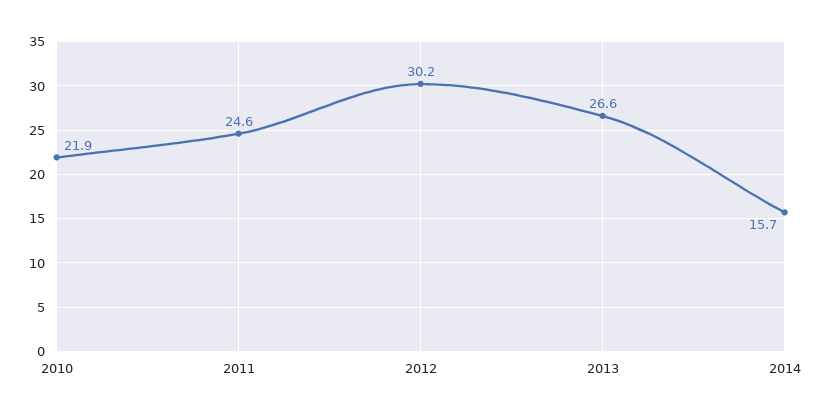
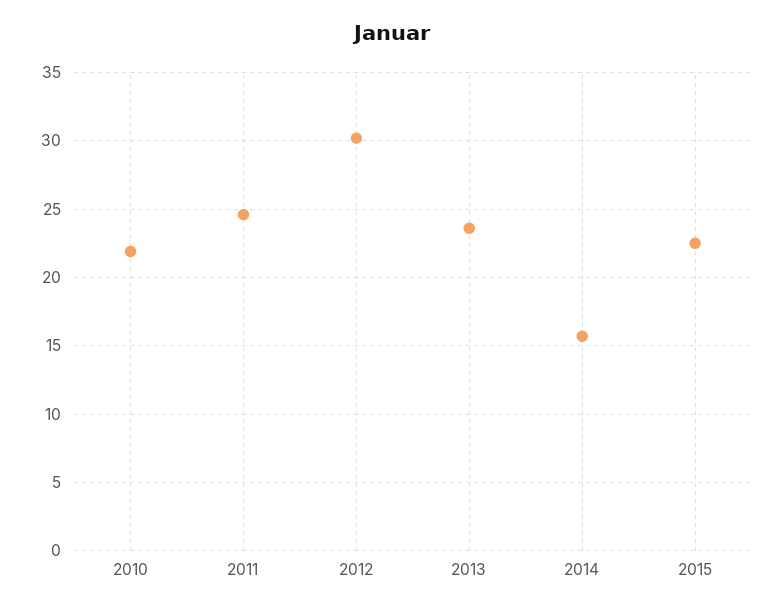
2013: 26.6 -> 23.5
2015: none -> 22.5

